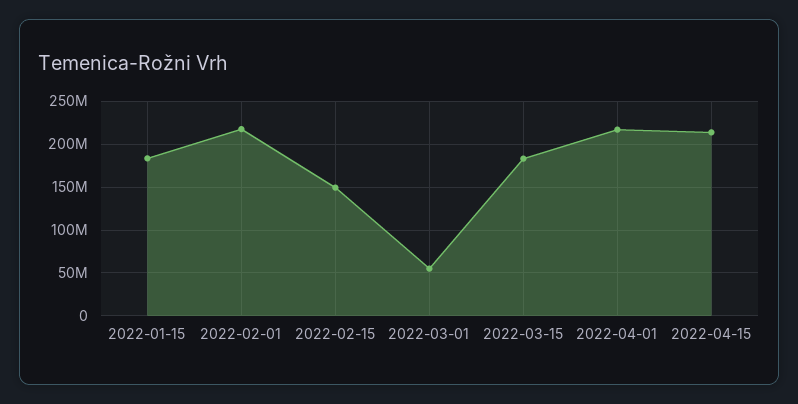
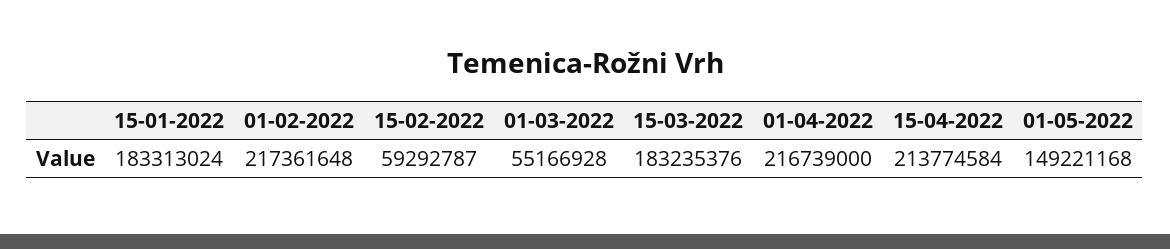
2022-02-15: 150000000 -> 59292787
01-05-2022: none -> 149221168

